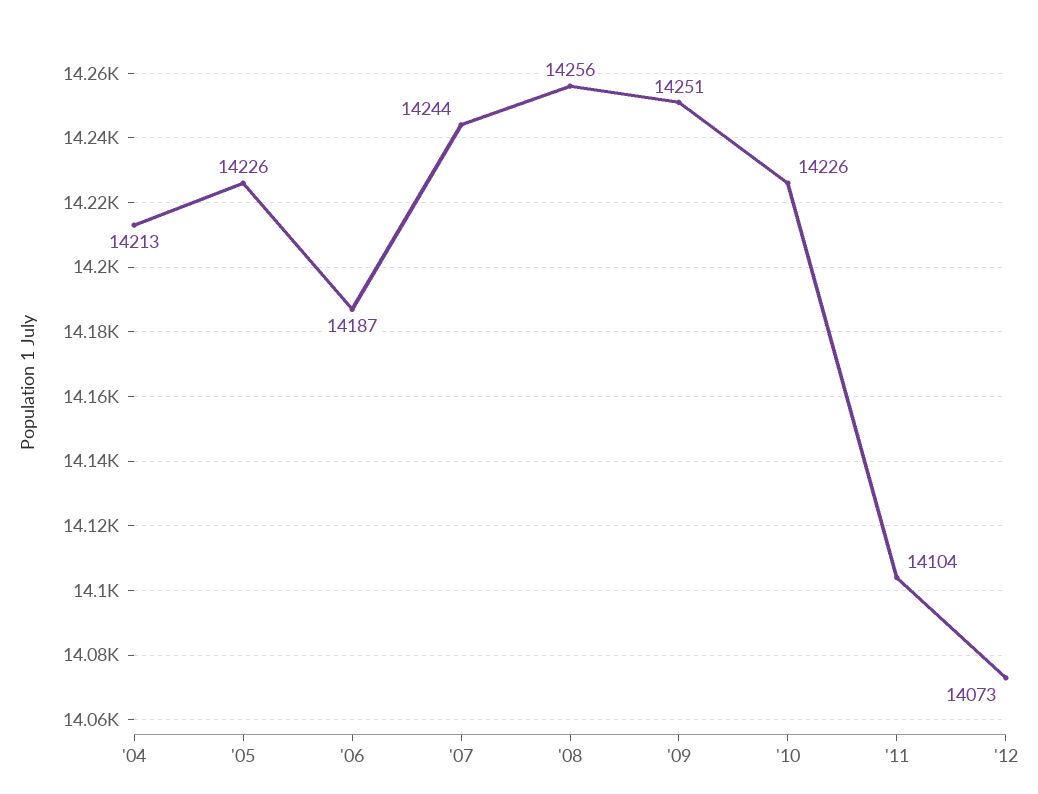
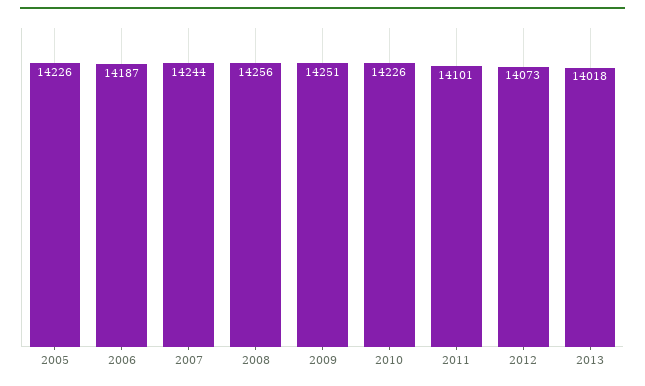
'04: 14213 -> none
'11: 14104 -> 14101
2013: none -> 14018

